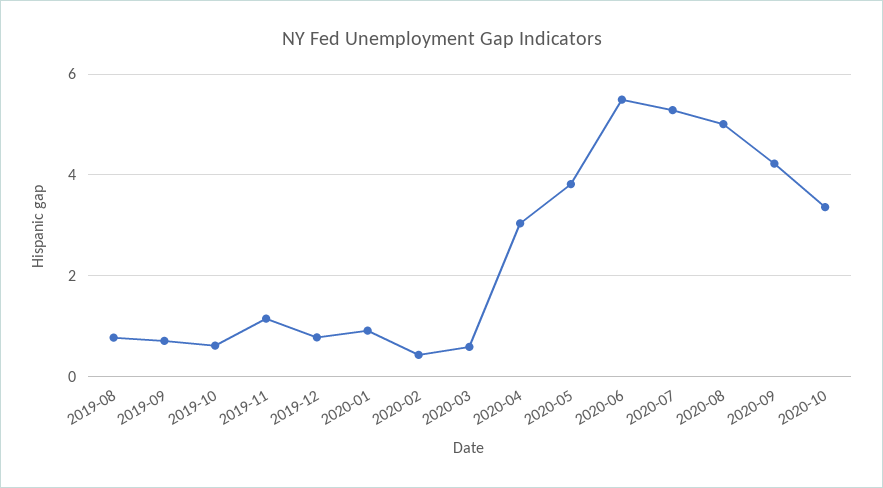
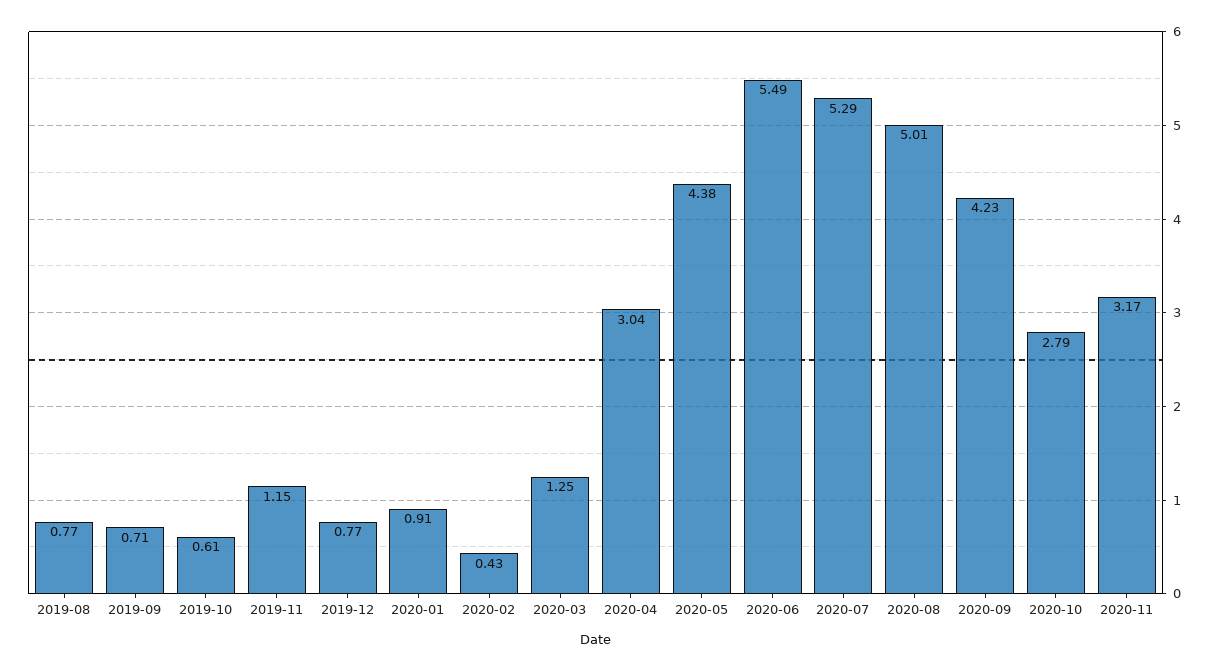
2020-03: 0.6 -> 1.25
2020-05: 3.8 -> 4.38
2020-10: 3.4 -> 2.79
2020-11: none -> 3.17

